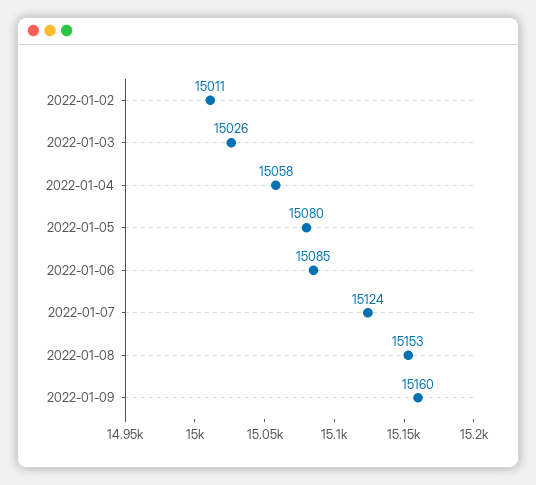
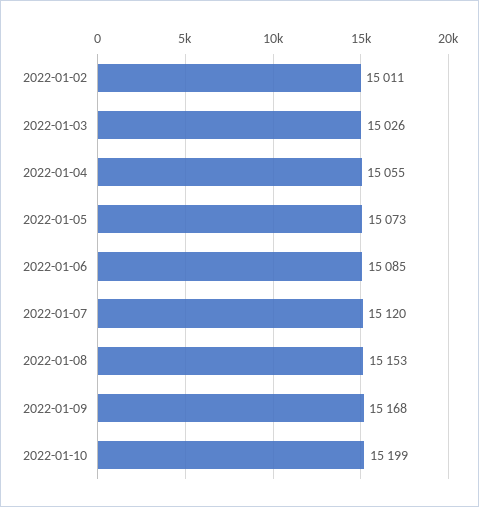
2022-01-04: 15058 -> 15055
2022-01-05: 15080 -> 15073
2022-01-07: 15124 -> 15120
2022-01-09: 15160 -> 15168
2022-01-10: none -> 15199

